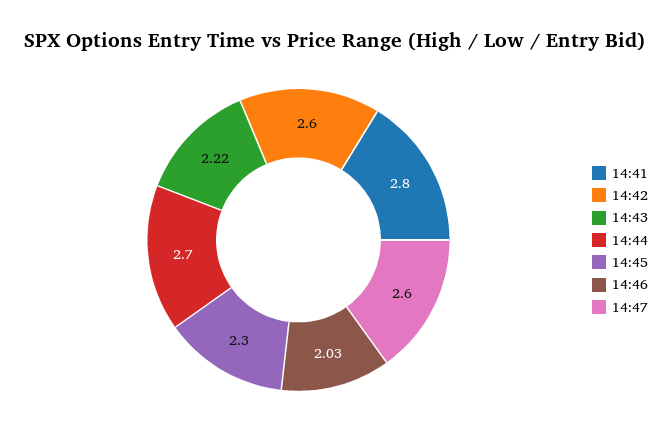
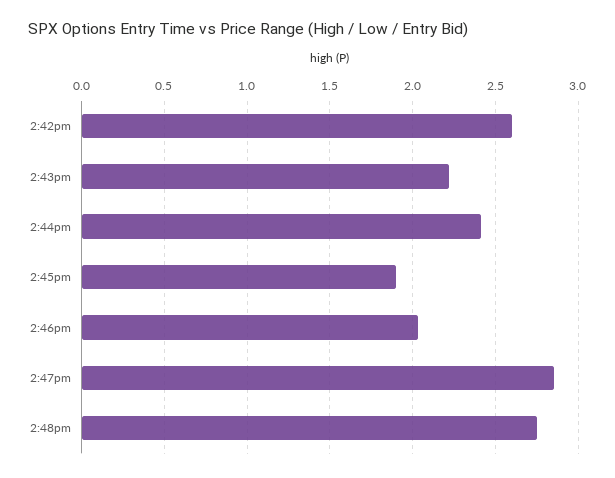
14:41: 2.8 -> none
14:44: 2.7 -> 2.4
14:45: 2.3 -> 1.9
14:47: 2.6 -> 2.85
2:48pm: none -> 2.75

